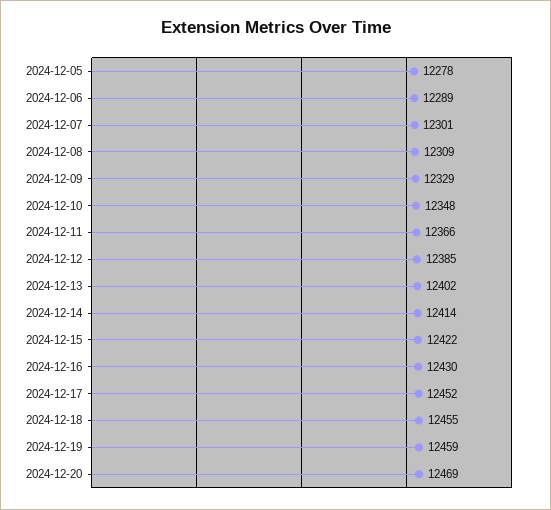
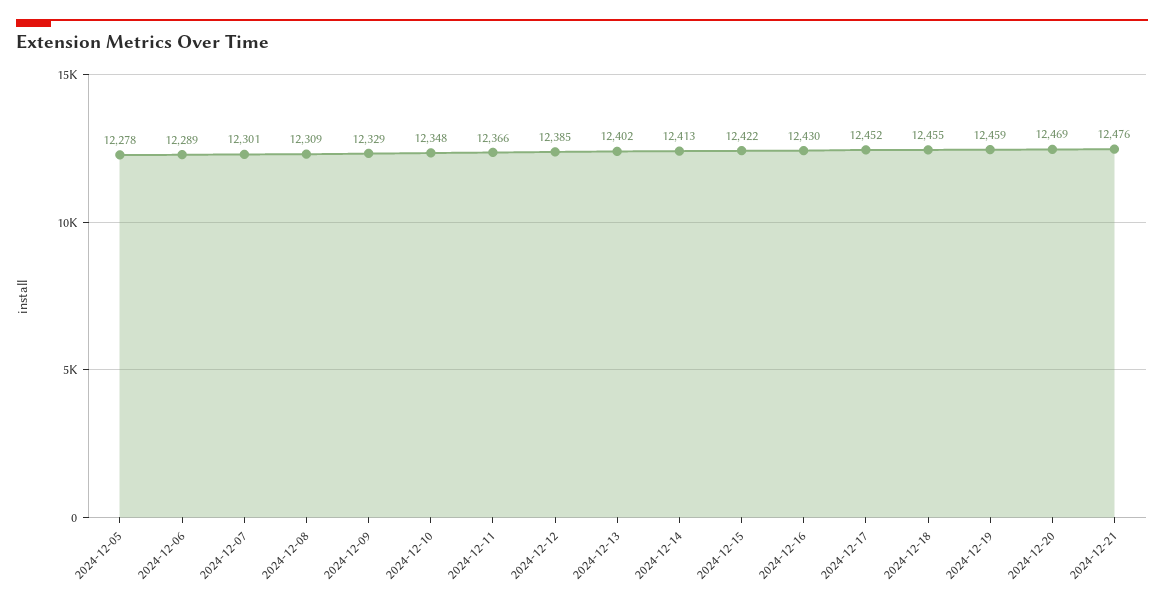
2024-12-14: 12414 -> 12413
2024-12-21: none -> 12476

